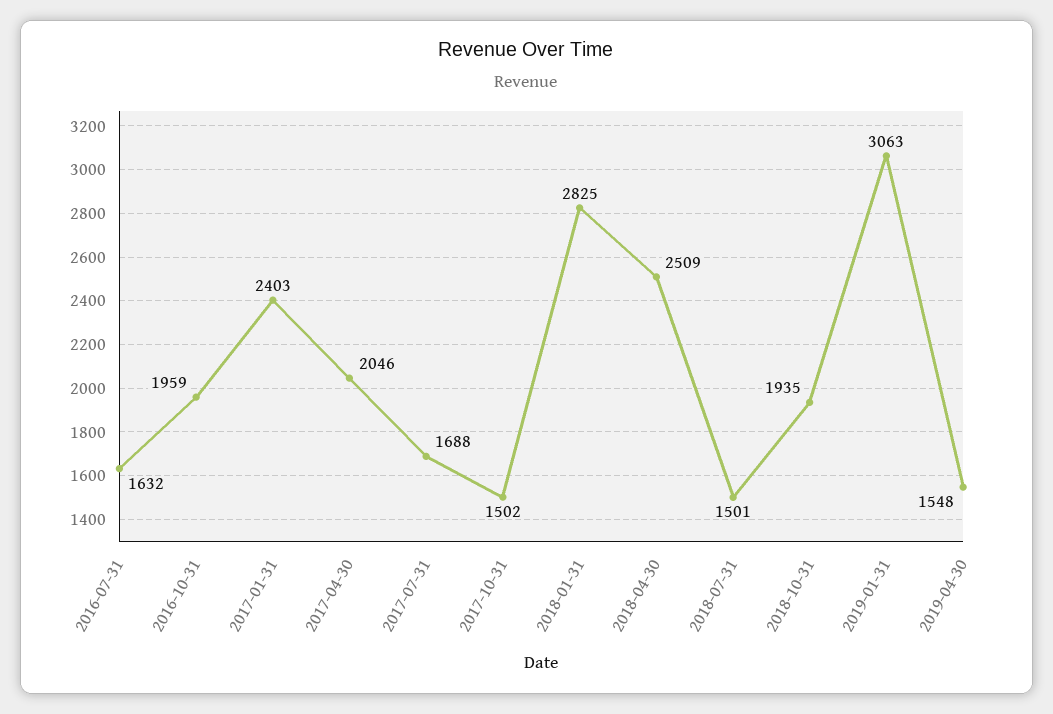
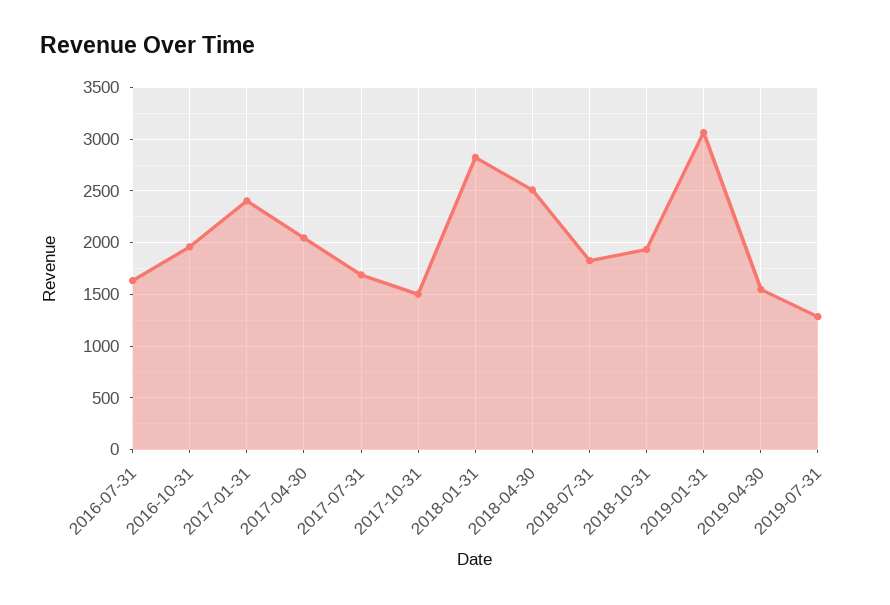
2018-07-31: 1501 -> 1800
2019-07-31: none -> 1300

